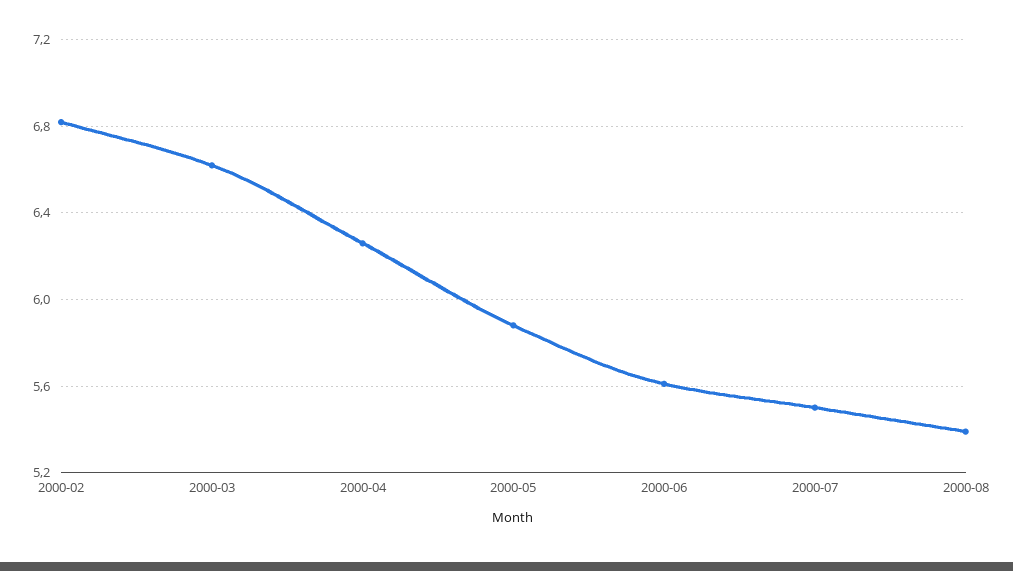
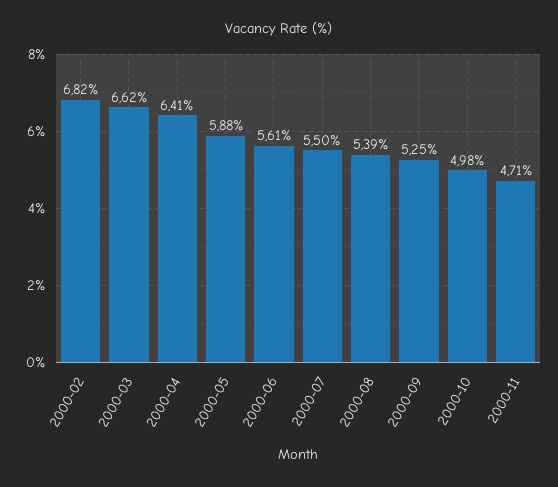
2000-04: 6.25 -> 6.41
2000-09: none -> 5.25
2000-10: none -> 4.98
2000-11: none -> 4.71

